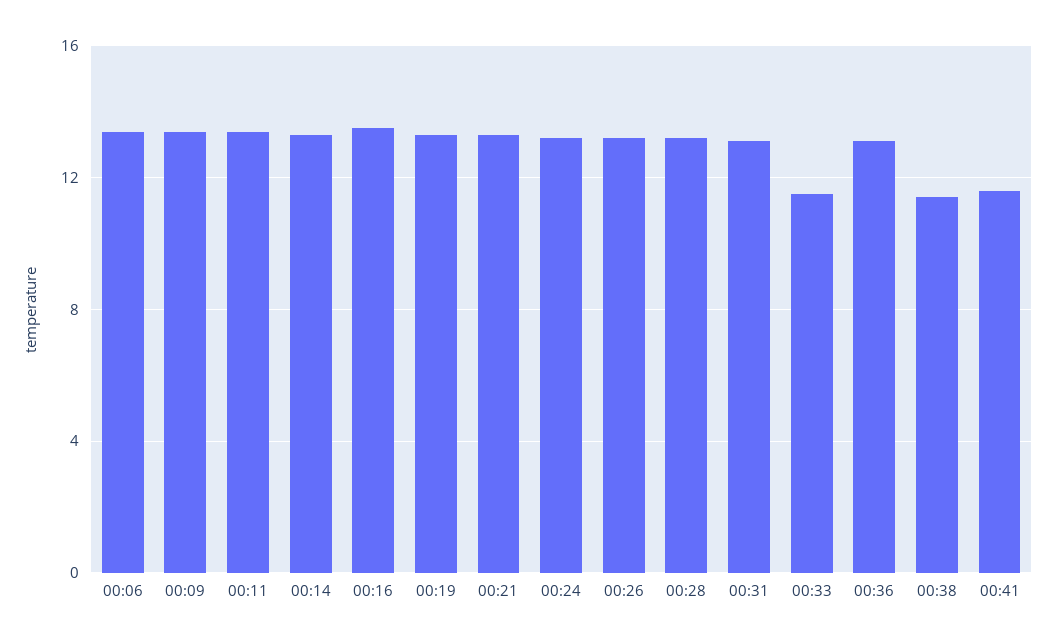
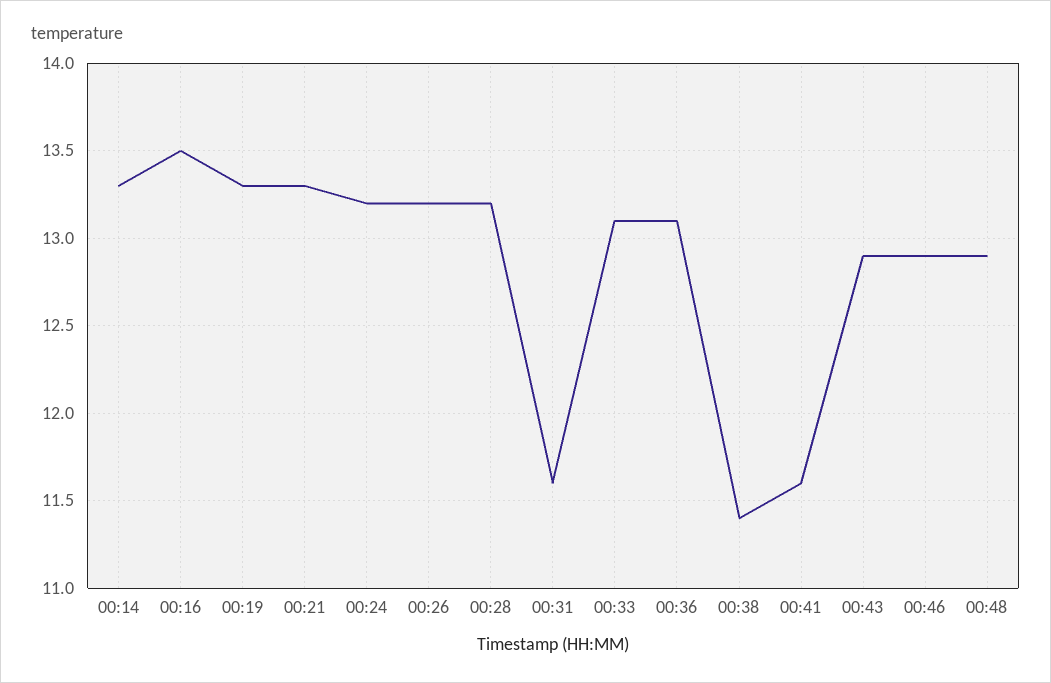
00:06: 13.5 -> none
00:09: 13.5 -> none
00:11: 13.5 -> none
00:31: 13 -> 11.6
00:33: 11.5 -> 13.1
00:43: none -> 12.9
00:46: none -> 12.9
00:48: none -> 12.9

